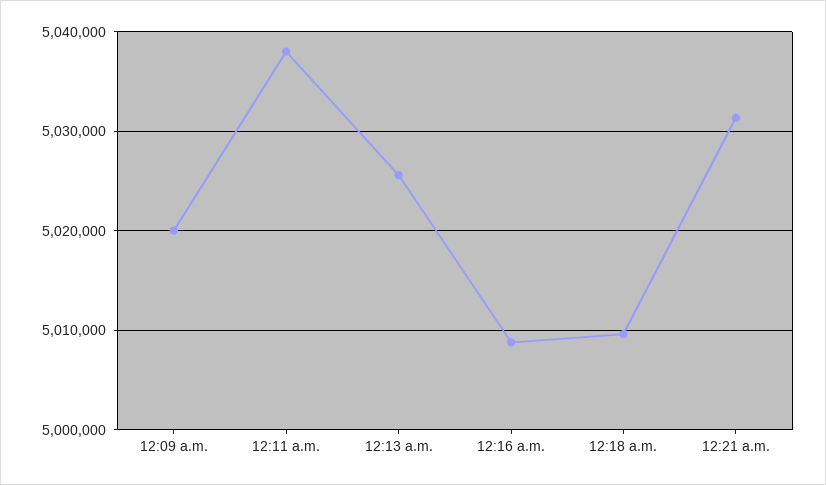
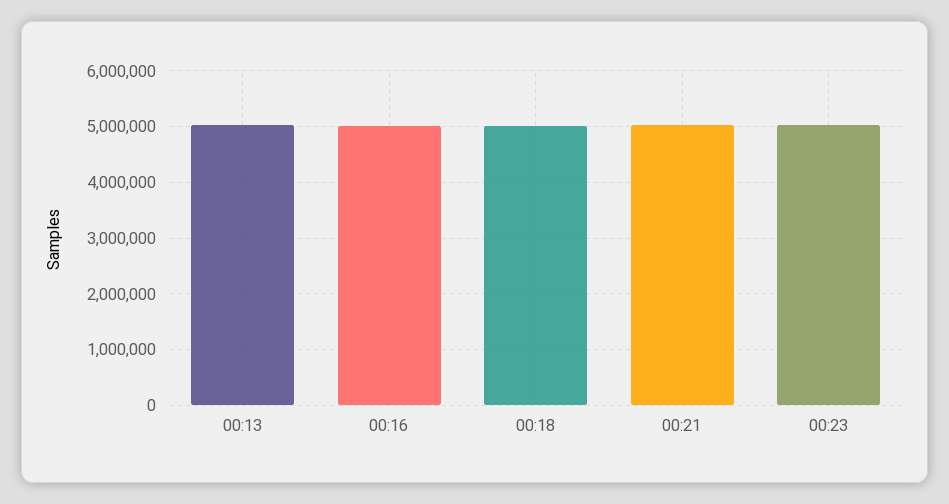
12:09 a.m.: 5020000 -> none
12:11 a.m.: 5038000 -> none
00:23: none -> 5000000

